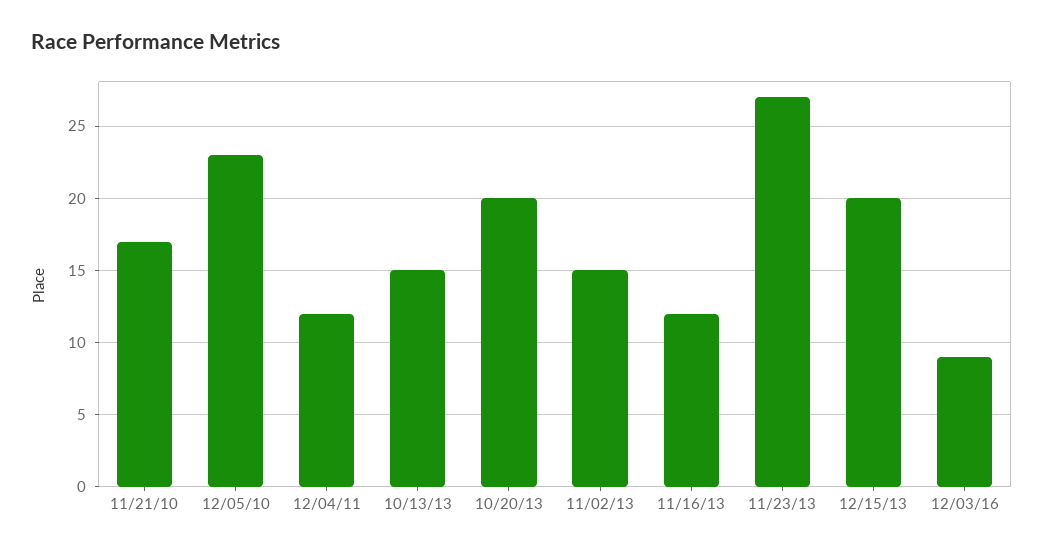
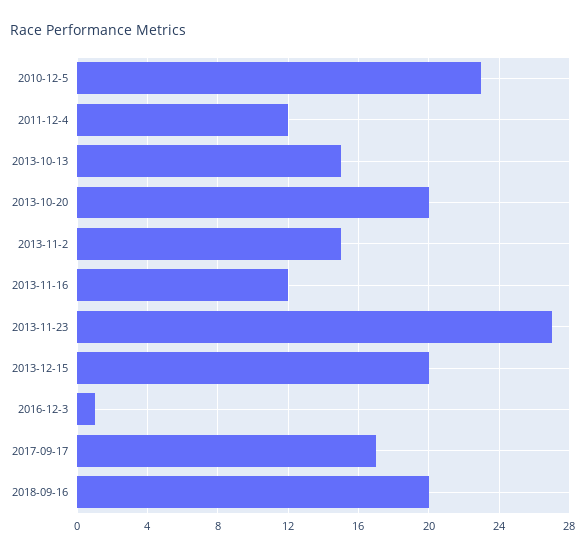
11/21/10: 17 -> none
12/03/16: 9 -> 1
2017-09-17: none -> 17
2018-09-16: none -> 20

